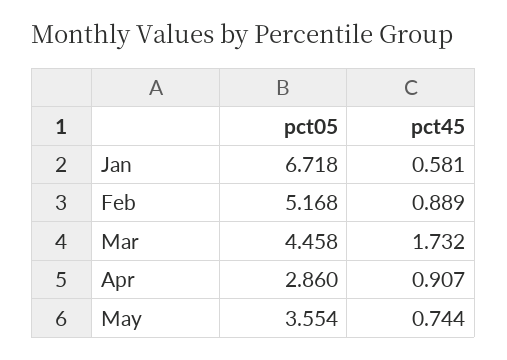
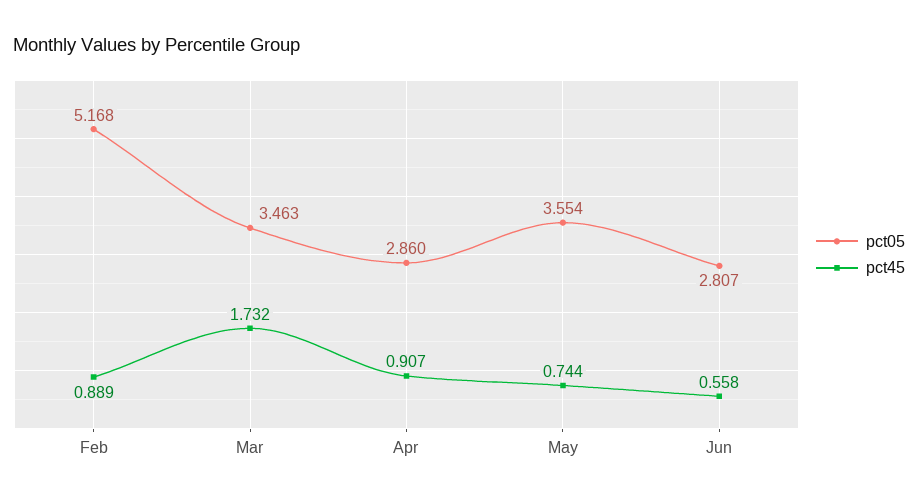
pct05, Jan: 6.718 -> none
pct45, Jan: 0.581 -> none
pct05, Mar: 4.458 -> 3.463
pct05, Jun: none -> 2.807
pct45, Jun: none -> 0.558

